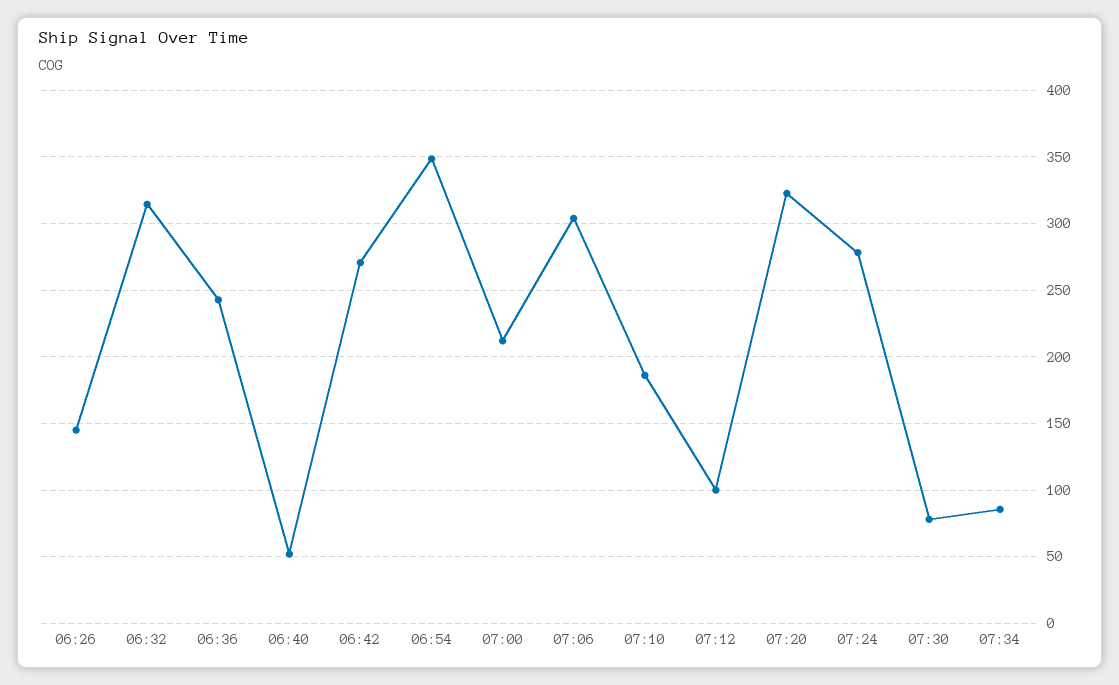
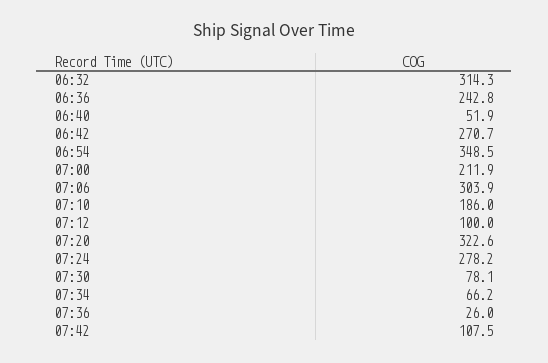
06:26: 145 -> none
07:34: 85 -> 66.2
07:36: none -> 26
07:42: none -> 107.5

